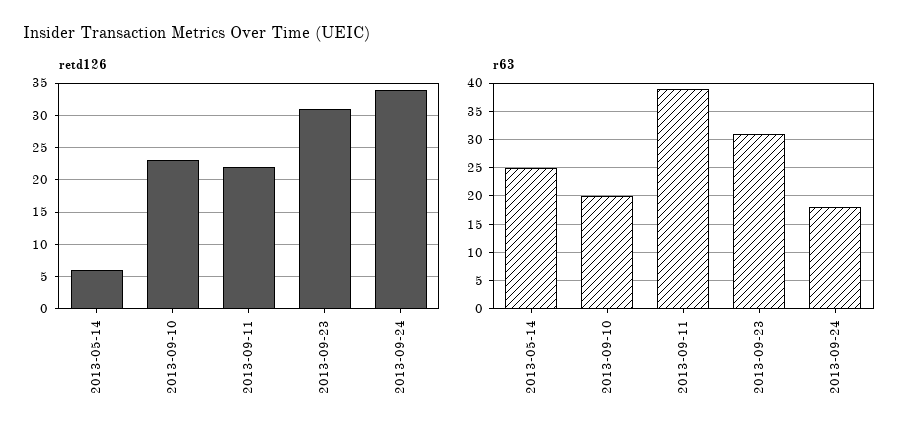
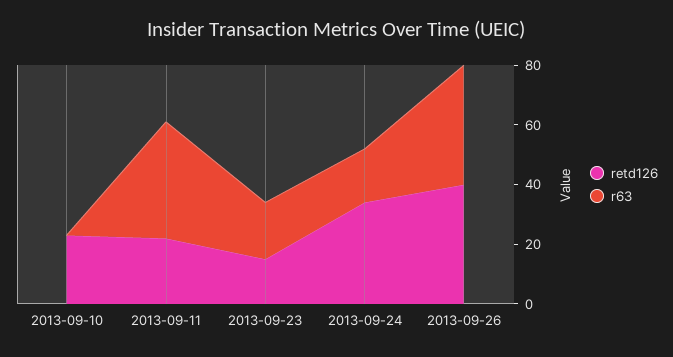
retd126, 2013-05-14: 6 -> none
retd126, 2013-09-23: 31 -> 15
r63, 2013-05-14: 25 -> none
r63, 2013-09-10: 20 -> 0
r63, 2013-09-23: 30 -> 20
retd126, 2013-09-26: none -> 40
r63, 2013-09-26: none -> 40

